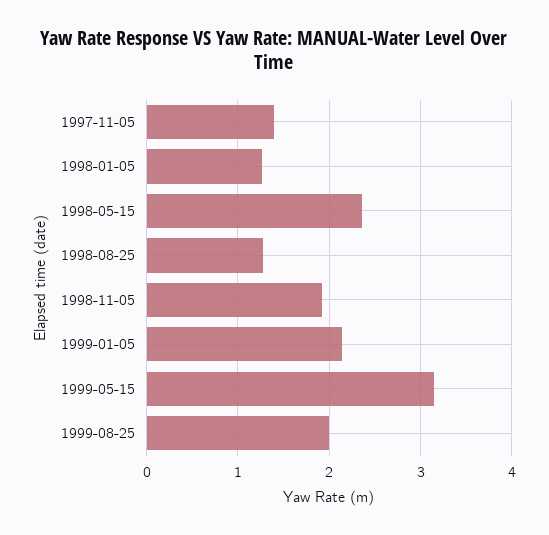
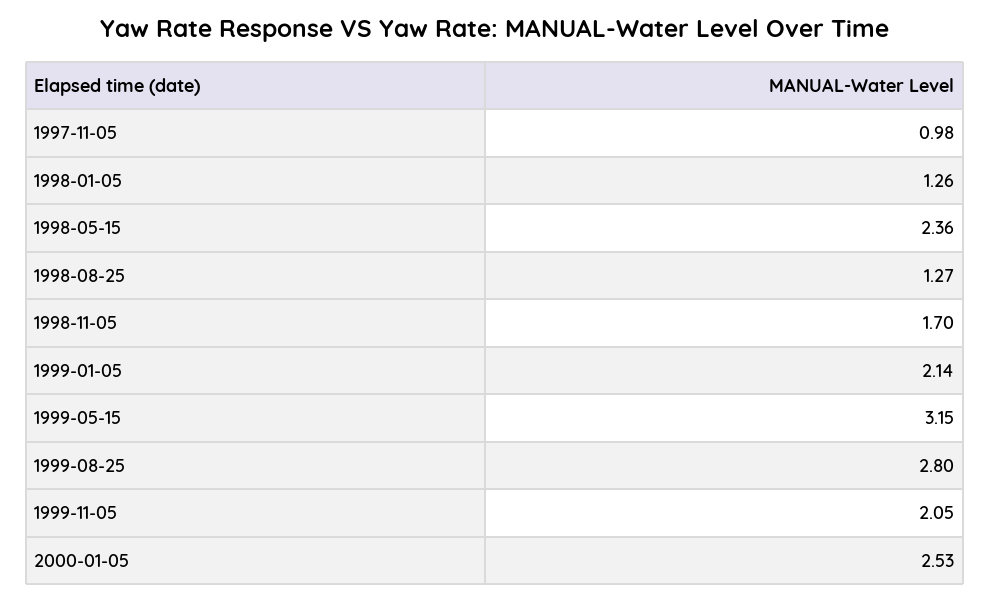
1997-11-05: 1.4 -> 0.98
1998-11-05: 1.9 -> 1.7
1999-08-25: 2 -> 2.8
1999-11-05: none -> 2.05
2000-01-05: none -> 2.53

